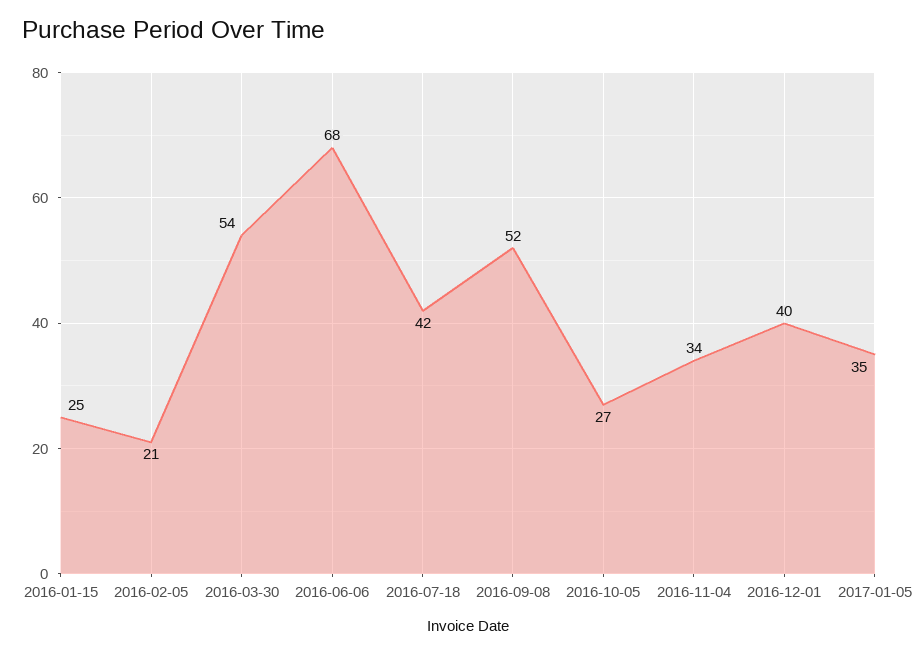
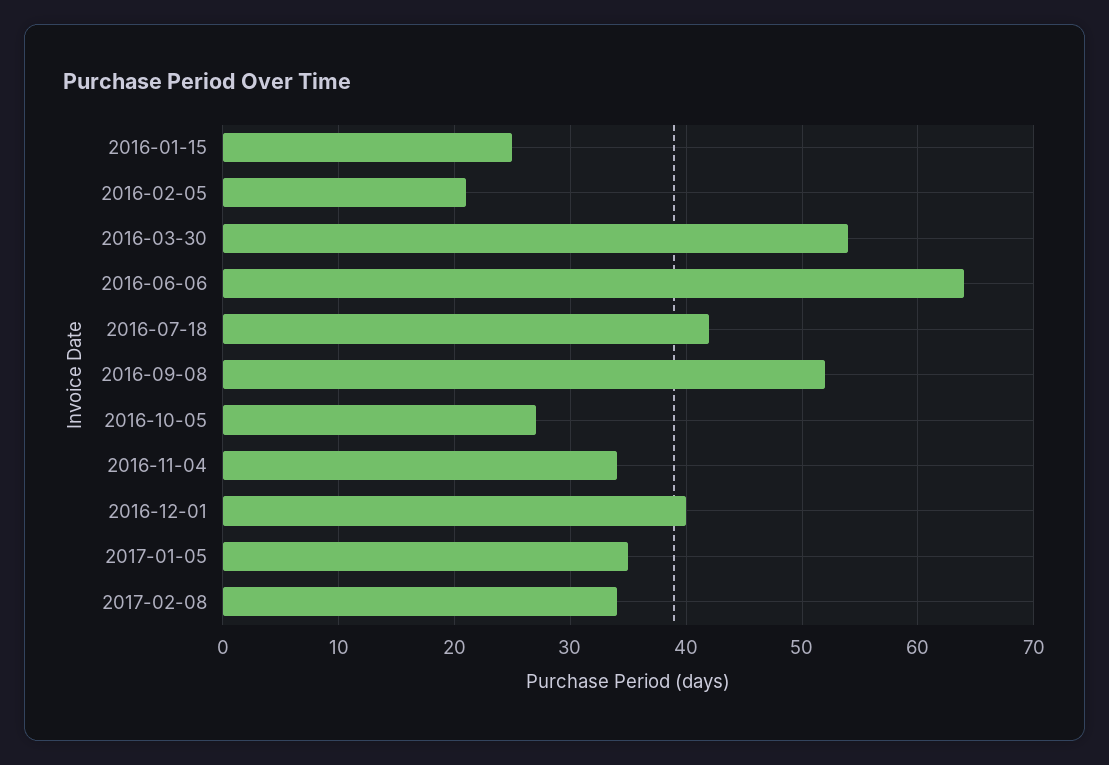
2016-06-06: 68 -> 64
2017-02-08: none -> 34

